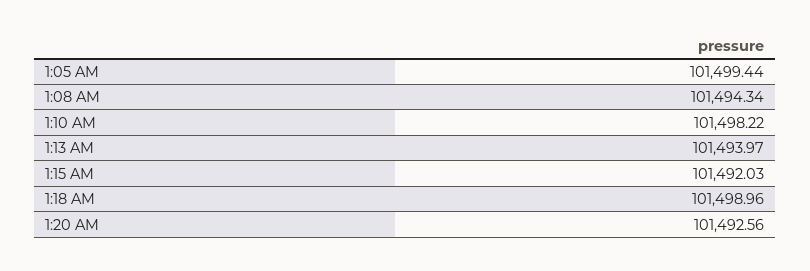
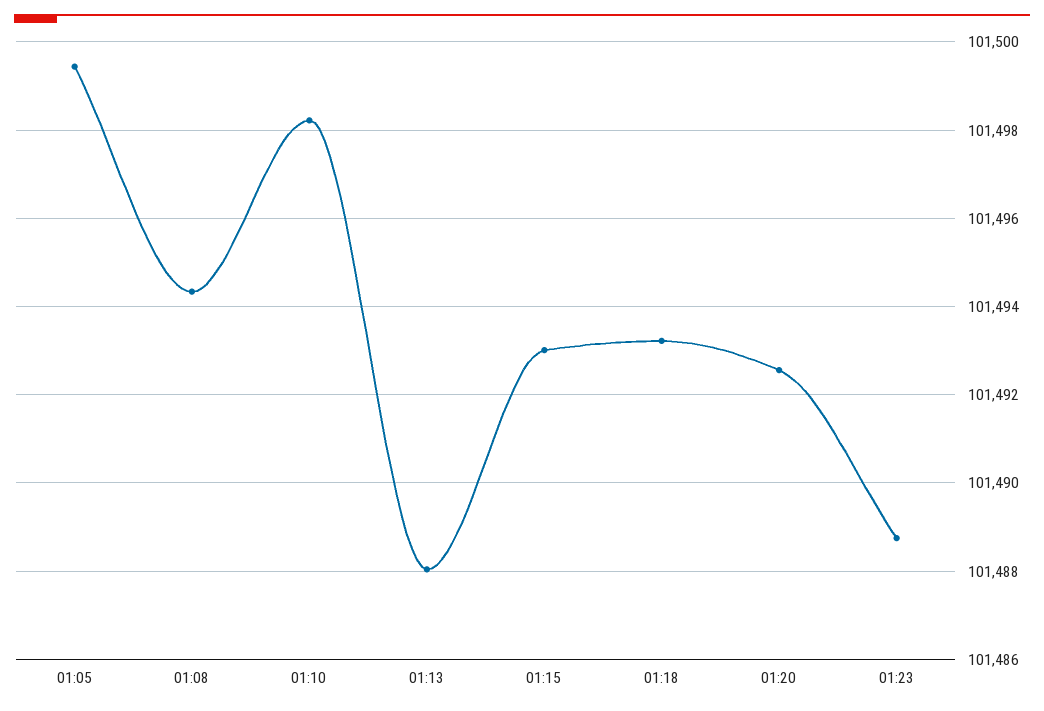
1:13 AM: 101493.97 -> 101488
1:15 AM: 101492.03 -> 101493
1:18 AM: 101498.96 -> 101493.2
01:23: none -> 101488.8

